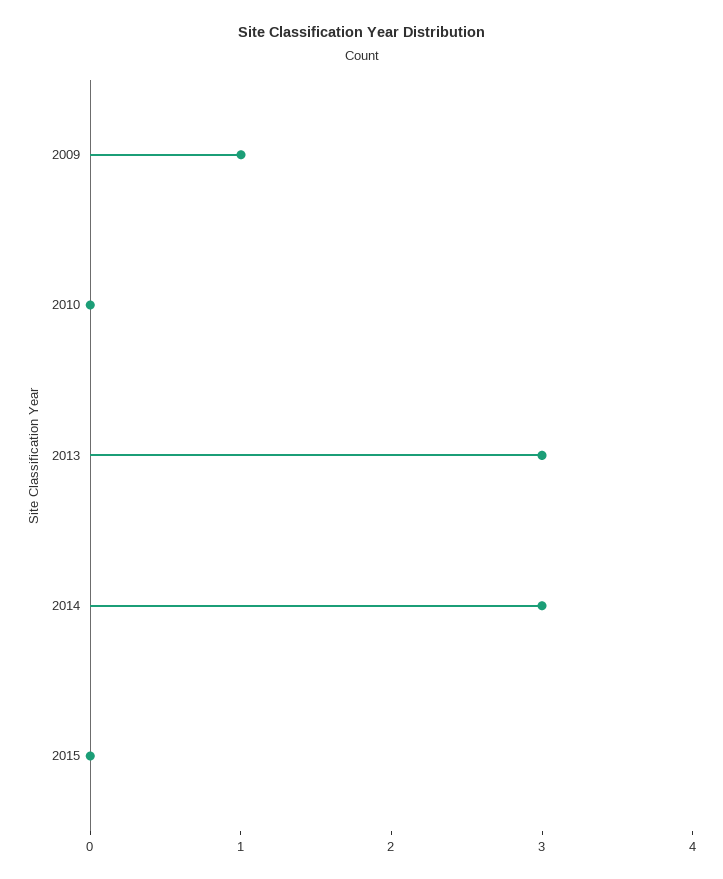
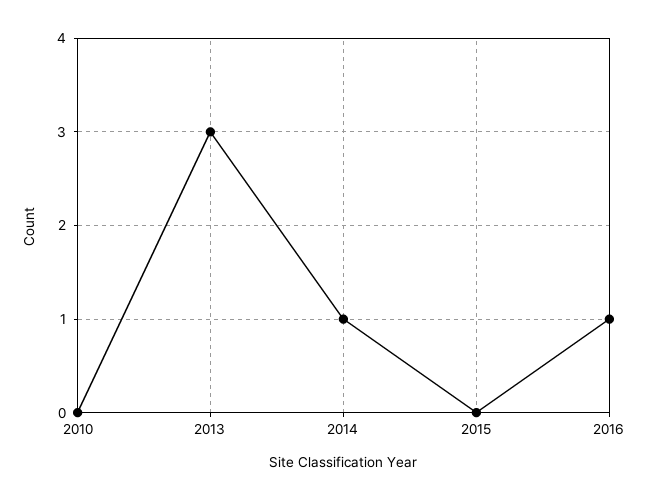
2009: 1 -> none
2014: 3 -> 1
2016: none -> 1

